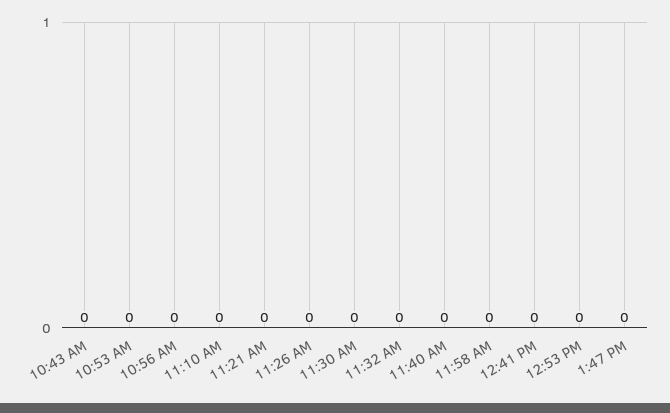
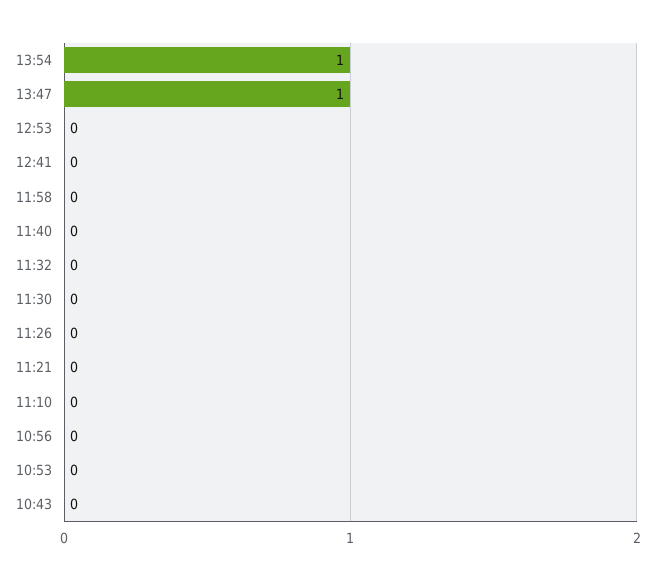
1:47 PM: 0 -> 1
13:54: none -> 1

